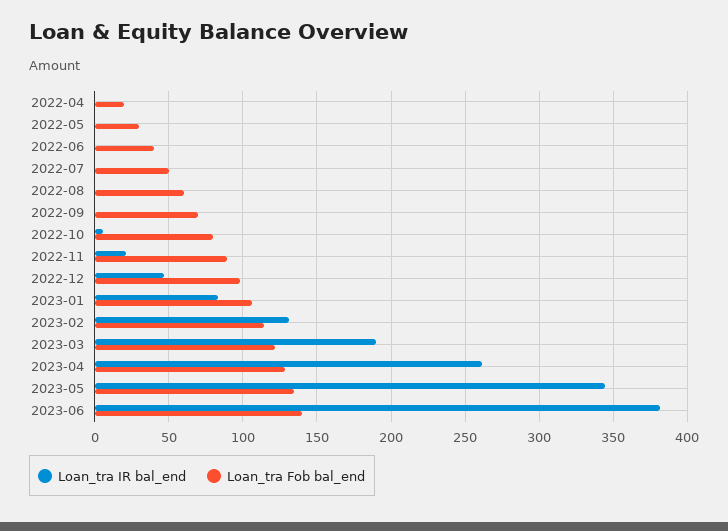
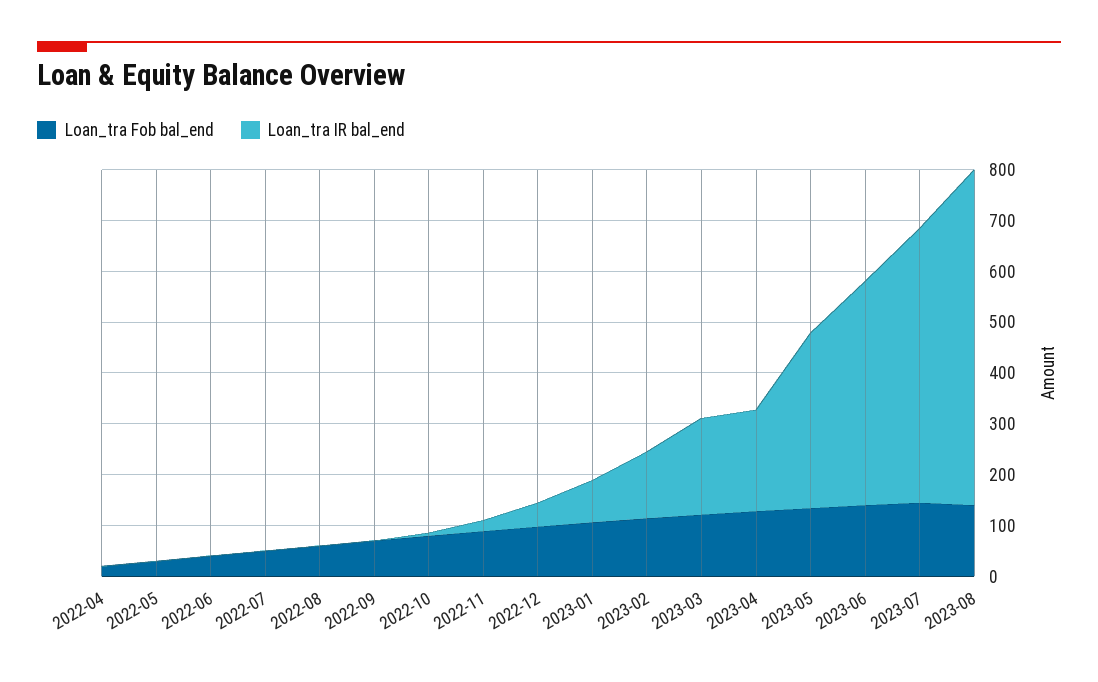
Loan_tra IR bal_end, 2023-04: 260 -> 200
Loan_tra IR bal_end, 2023-06: 380 -> 440
Loan_tra Fob bal_end, 2023-07: none -> 140
Loan_tra IR bal_end, 2023-07: none -> 540
Loan_tra Fob bal_end, 2023-08: none -> 140
Loan_tra IR bal_end, 2023-08: none -> 660

